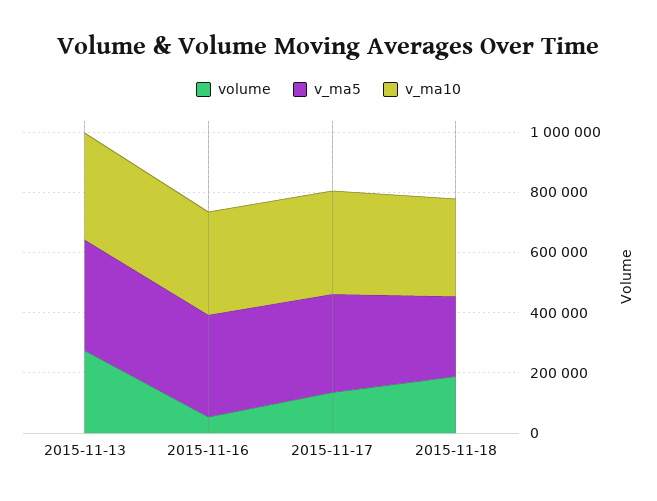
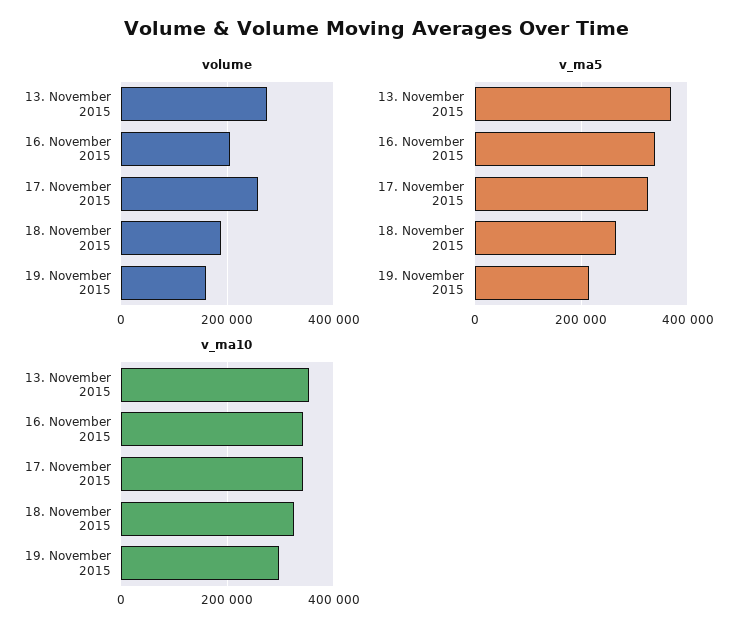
volume, 2015-11-16: 50000 -> 200000
volume, 2015-11-17: 150000 -> 260000
volume, 19. November 2015: none -> 160000
v_ma5, 19. November 2015: none -> 220000
v_ma10, 19. November 2015: none -> 300000

